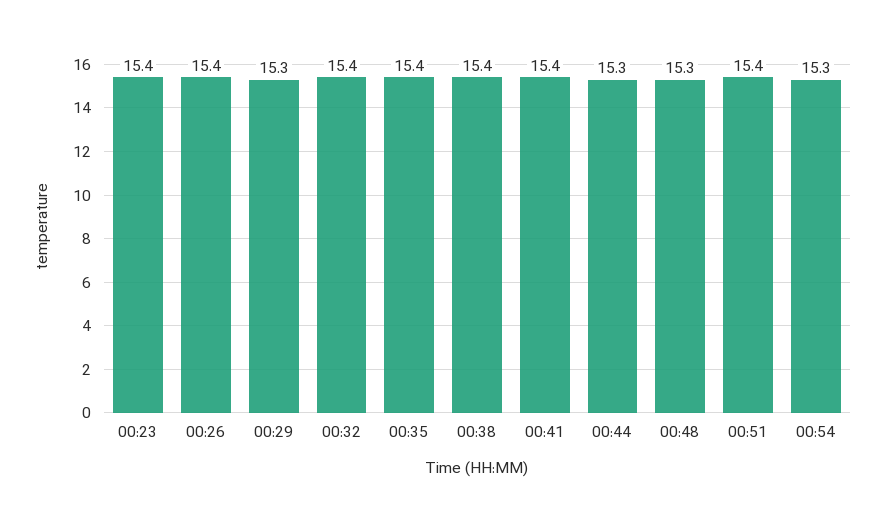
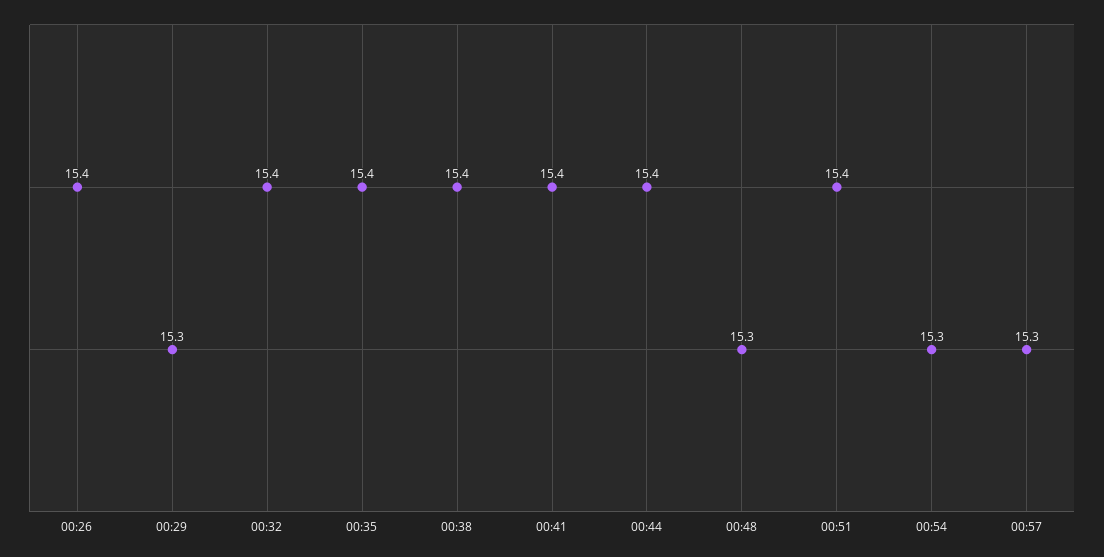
00:23: 15.4 -> none
00:44: 15.3 -> 15.4
00:57: none -> 15.3

